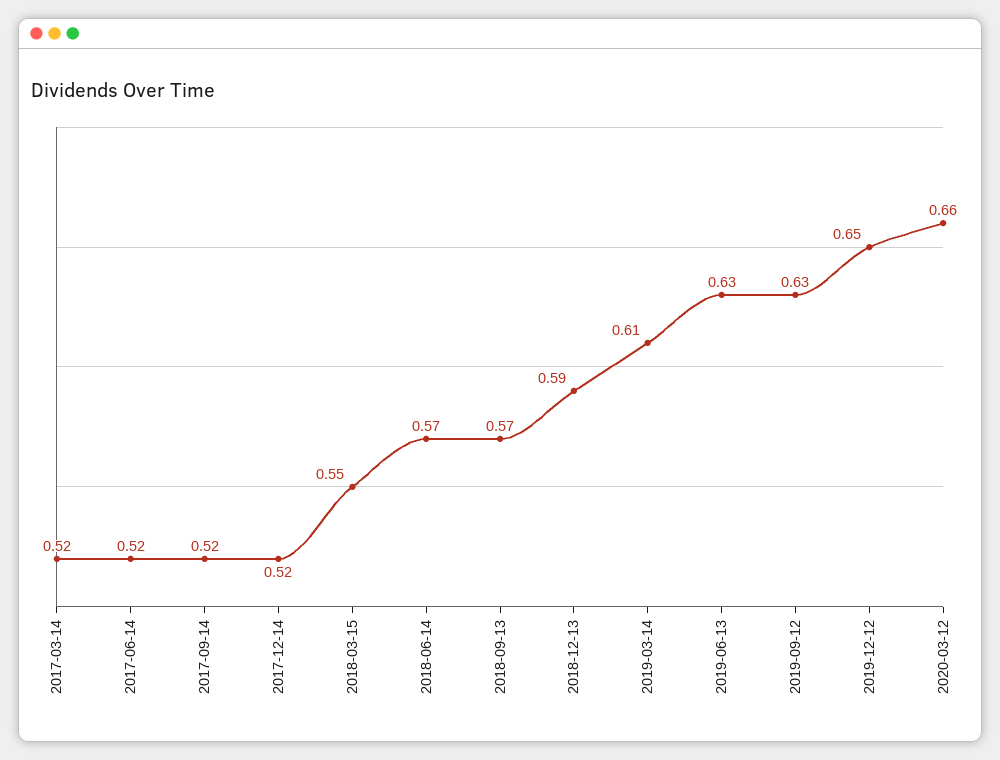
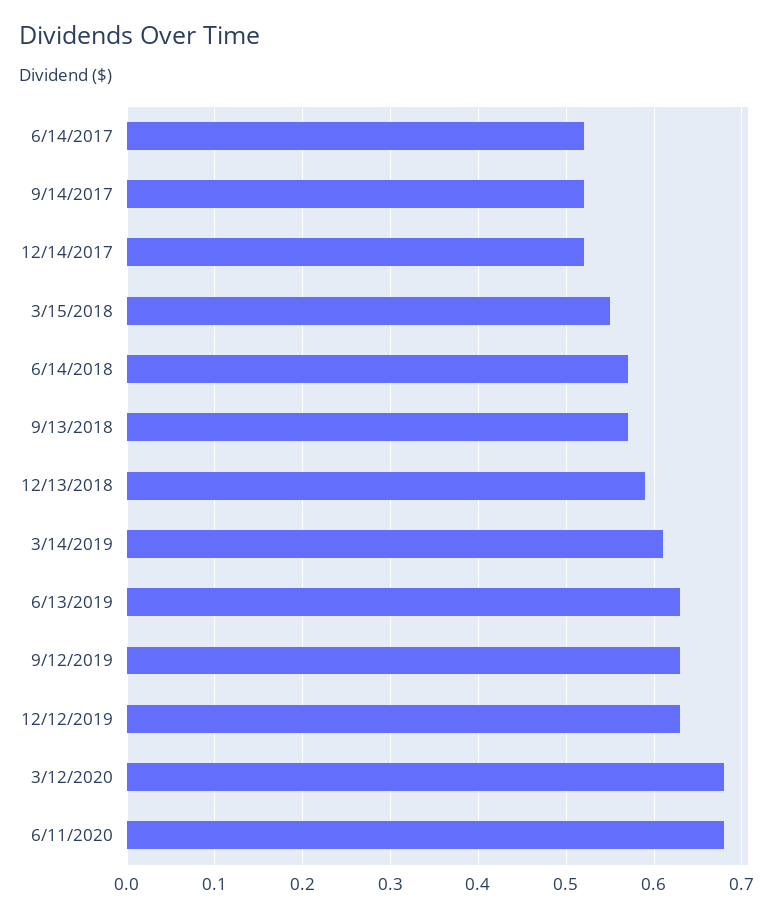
2017-03-14: 0.52 -> none
2019-12-12: 0.65 -> 0.63
2020-03-12: 0.66 -> 0.68
6/11/2020: none -> 0.68

